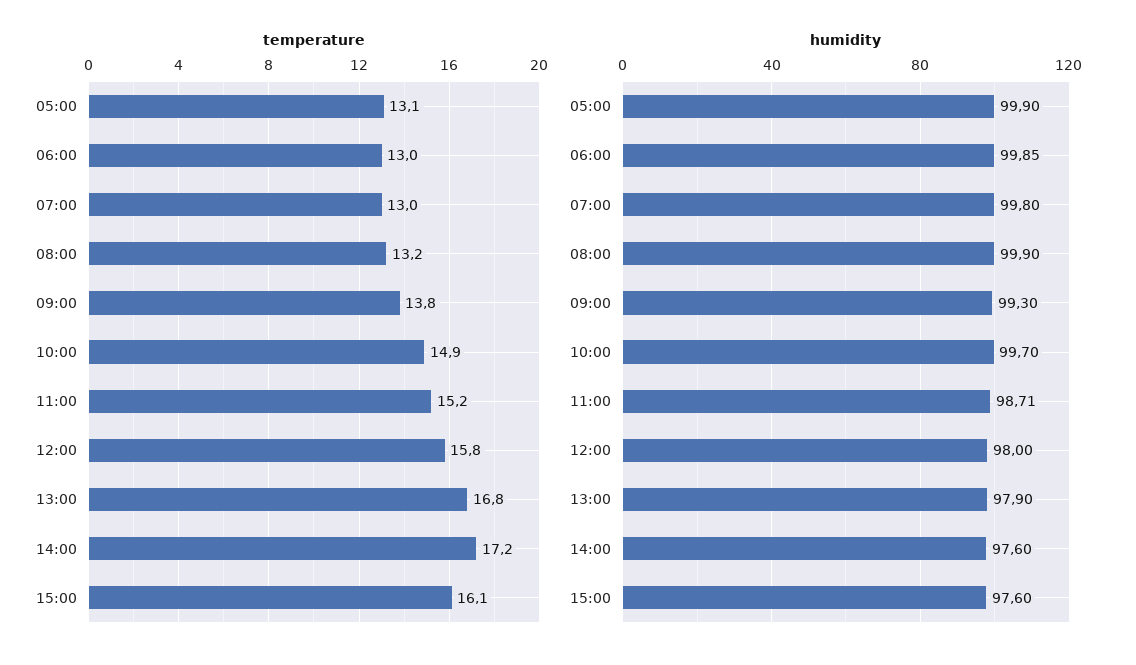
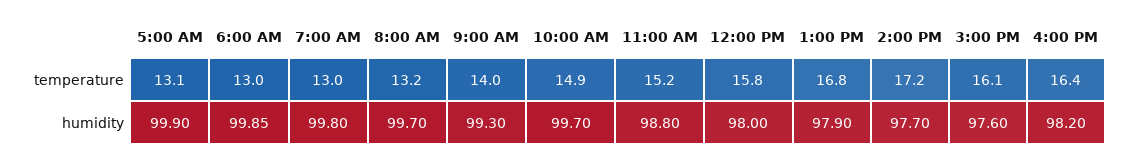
temperature, 09:00: 13.8 -> 14
humidity, 08:00: 99.9 -> 99.7
humidity, 11:00: 98.71 -> 98.8
humidity, 14:00: 97.6 -> 97.7
temperature, 4:00 PM: none -> 16.4
humidity, 4:00 PM: none -> 98.2

